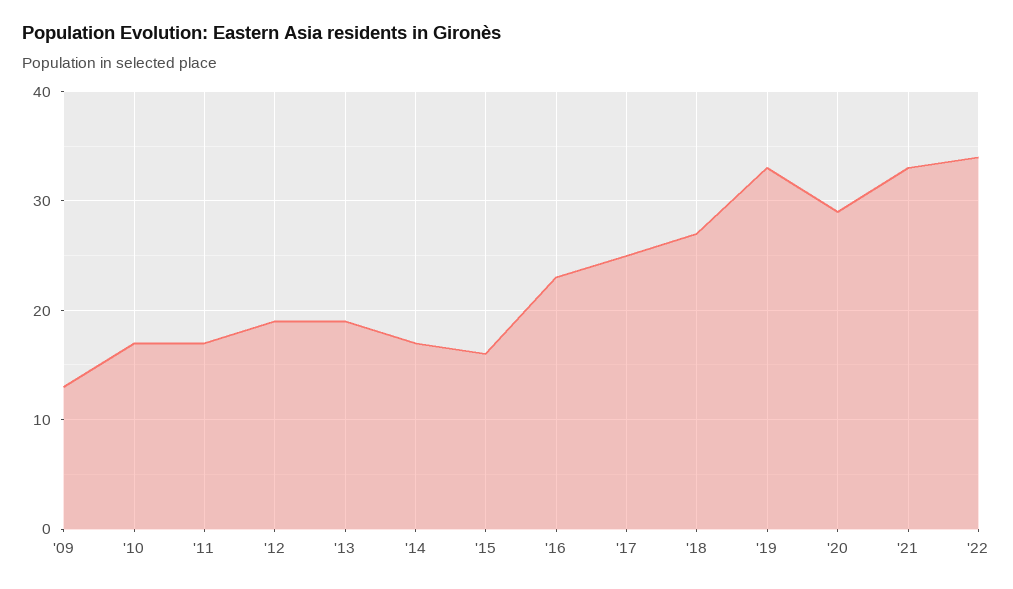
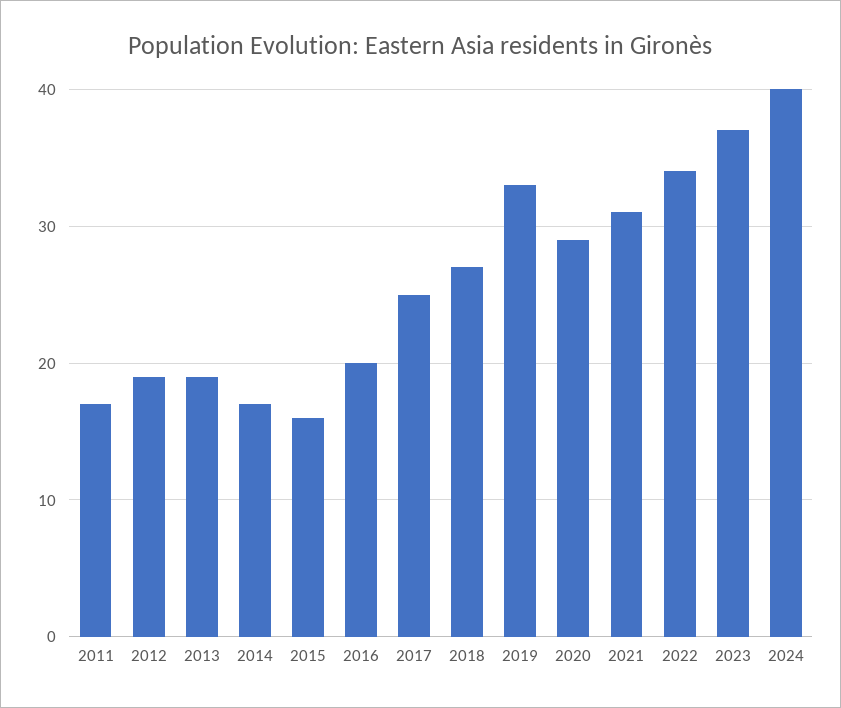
'09: 13 -> none
'10: 17 -> none
'16: 23 -> 20
'21: 33 -> 31
2023: none -> 37
2024: none -> 40

